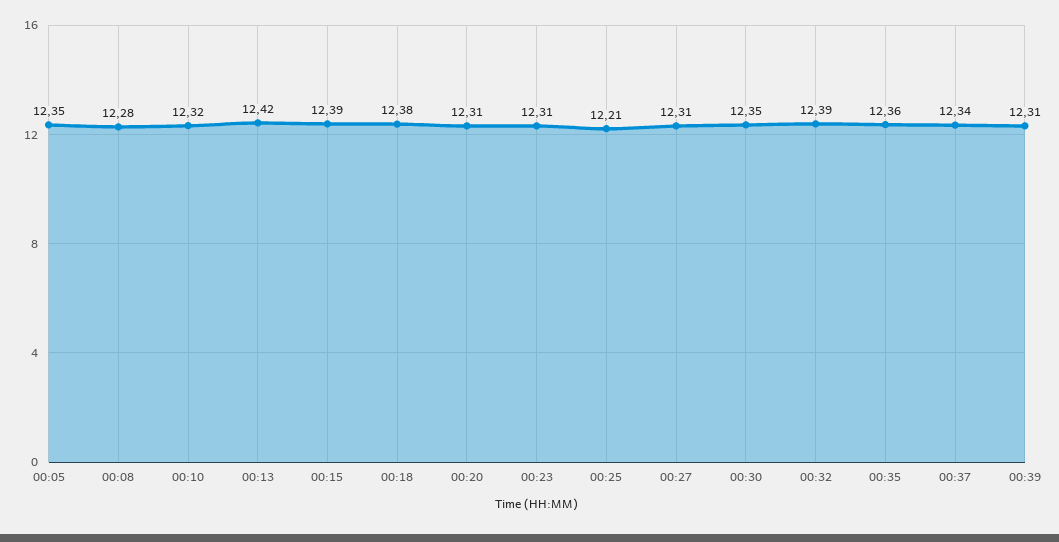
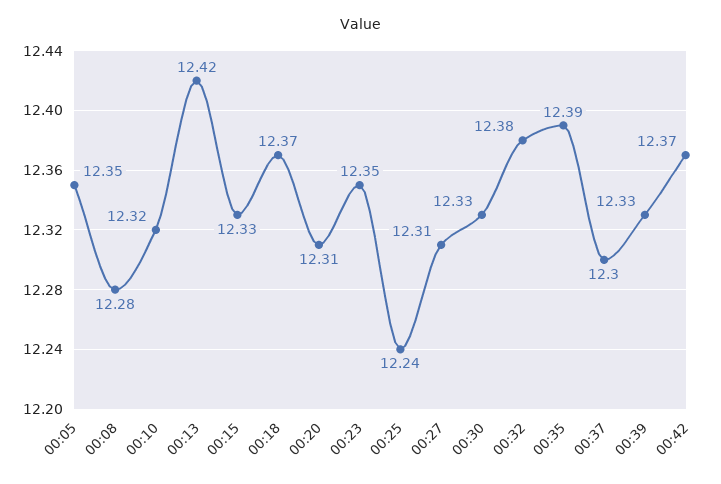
00:15: 12.39 -> 12.33
00:18: 12.38 -> 12.37
00:23: 12.31 -> 12.35
00:25: 12.21 -> 12.24
00:30: 12.35 -> 12.33
00:32: 12.39 -> 12.38
00:35: 12.36 -> 12.39
00:37: 12.34 -> 12.3
00:39: 12.31 -> 12.33
00:42: none -> 12.37

